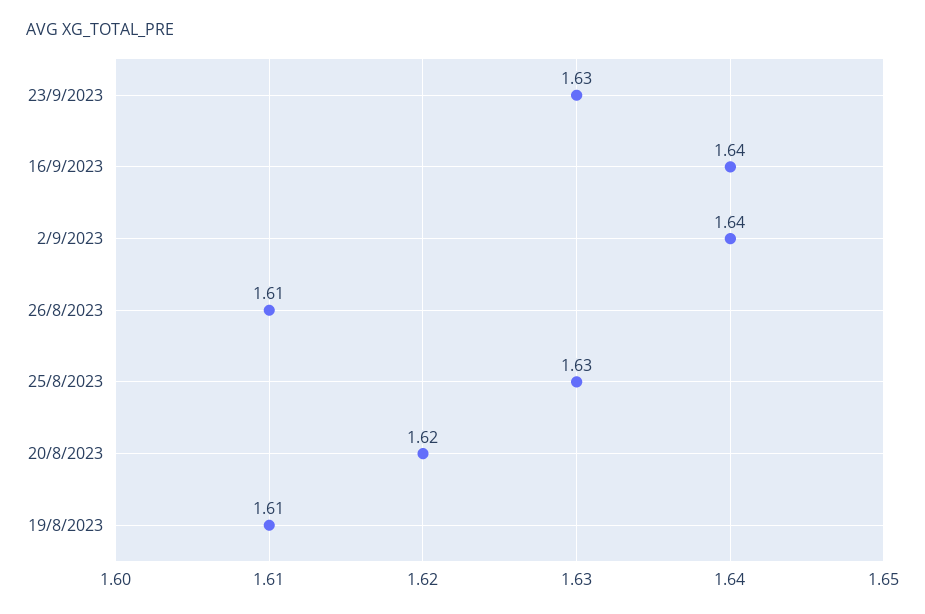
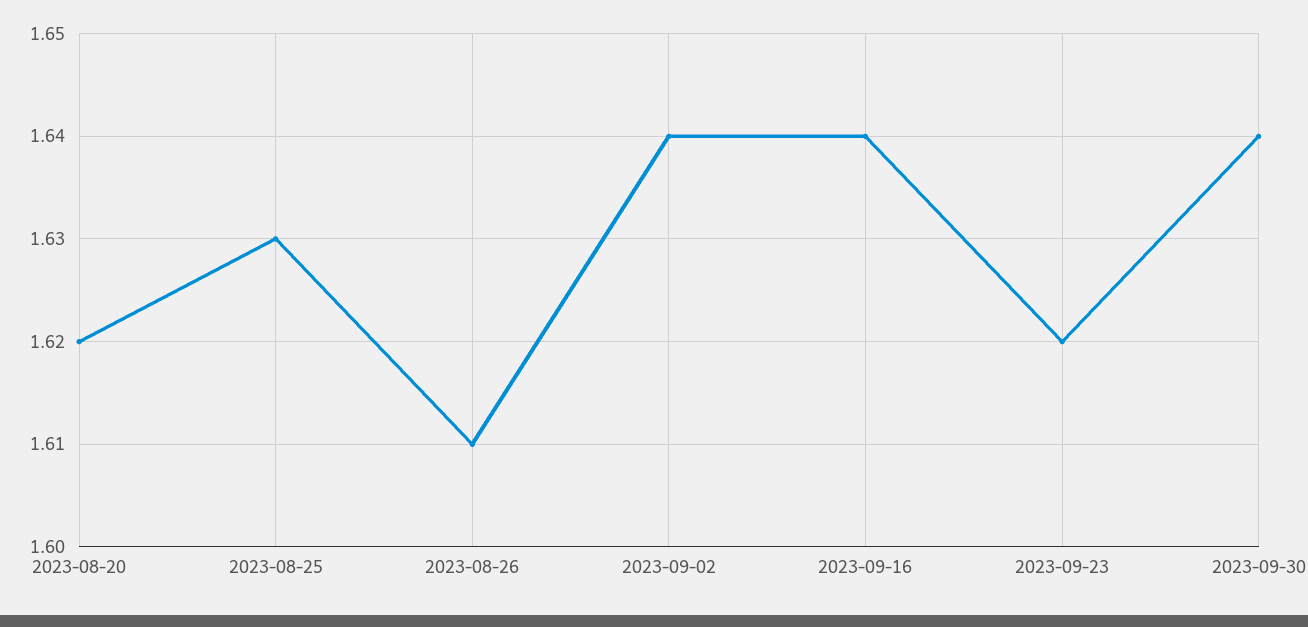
23/9/2023: 1.63 -> 1.62
19/8/2023: 1.61 -> none
2023-09-30: none -> 1.64

